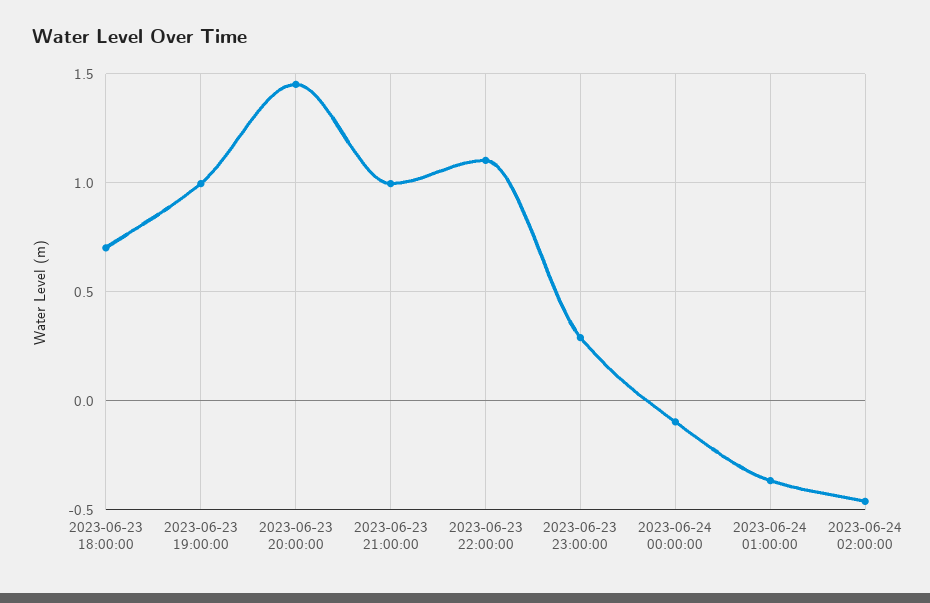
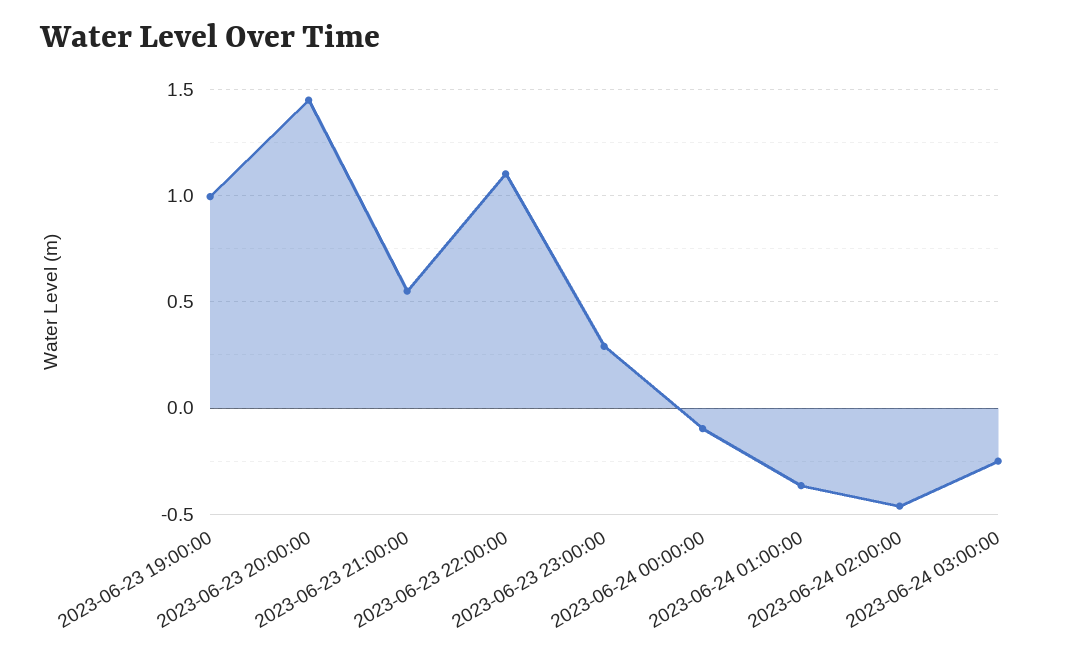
2023-06-23 18:00:00: 0.7 -> none
2023-06-23 21:00:00: 1 -> 0.55
2023-06-24 03:00:00: none -> -0.25

